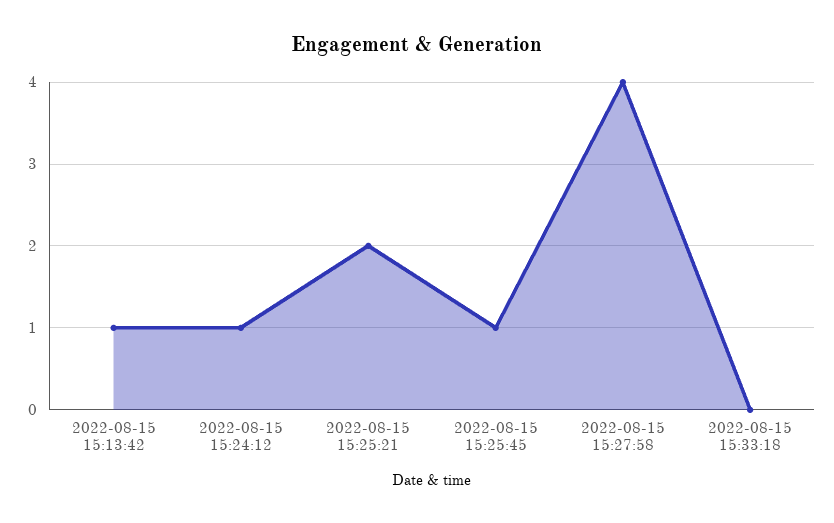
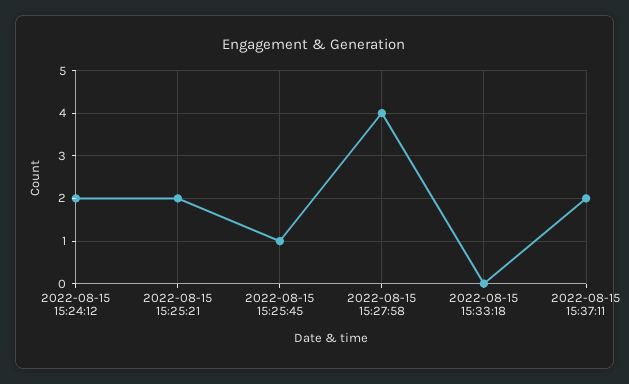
2022-08-15 15:13:42: 1 -> none
2022-08-15 15:24:12: 1 -> 2
2022-08-15 15:37:11: none -> 2

